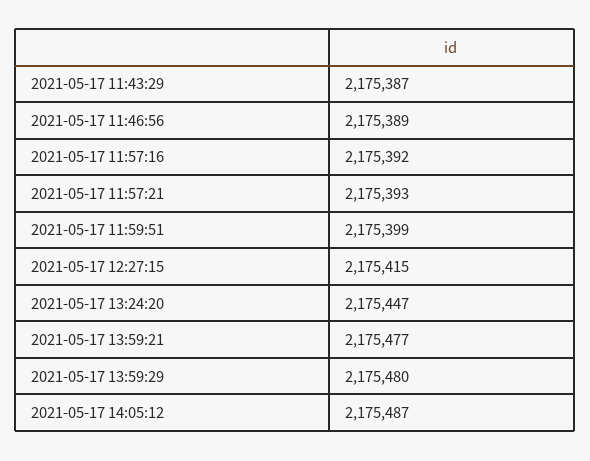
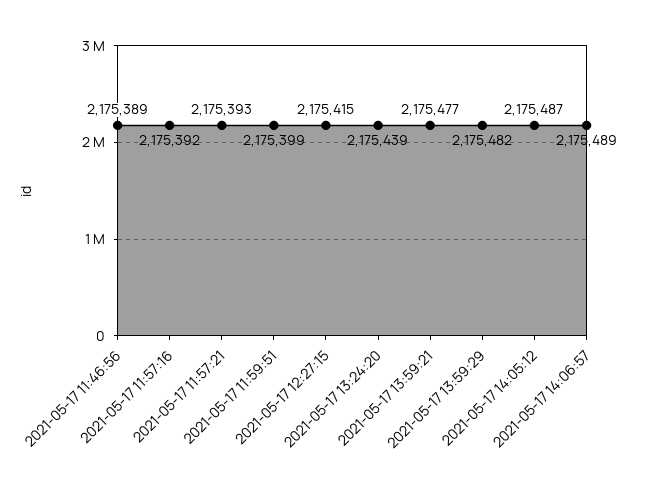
2021-05-17 11:43:29: 2175387 -> none
2021-05-17 13:24:20: 2175447 -> 2175439
2021-05-17 13:59:29: 2175480 -> 2175482
2021-05-17 14:06:57: none -> 2175489

